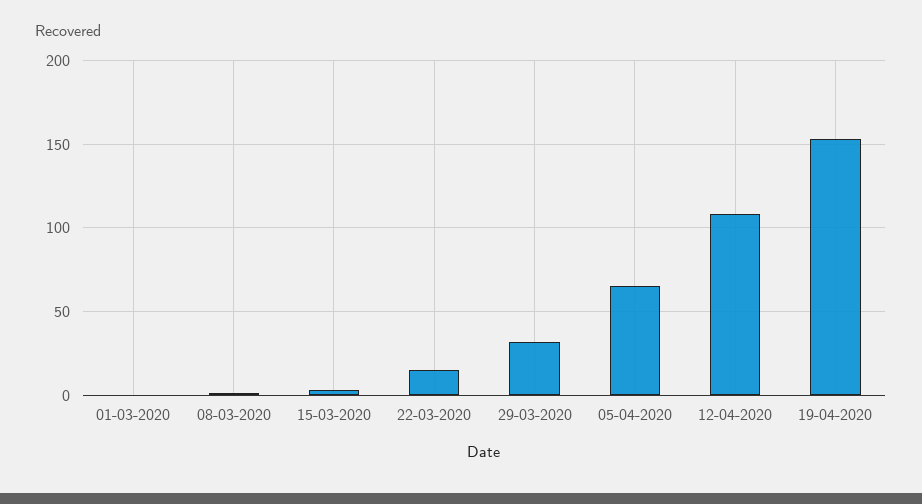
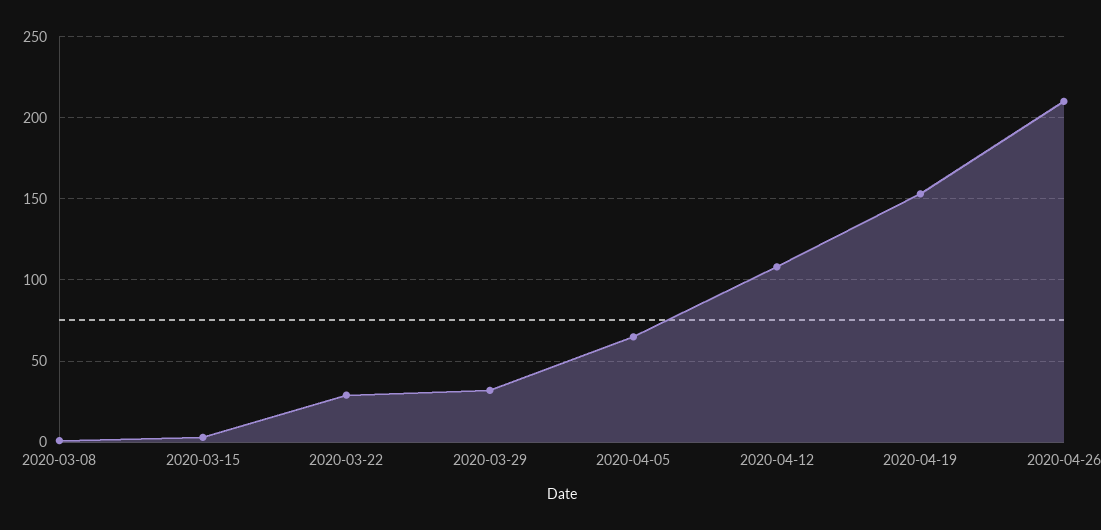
01-03-2020: 0 -> none
22-03-2020: 15 -> 30
2020-04-26: none -> 210

